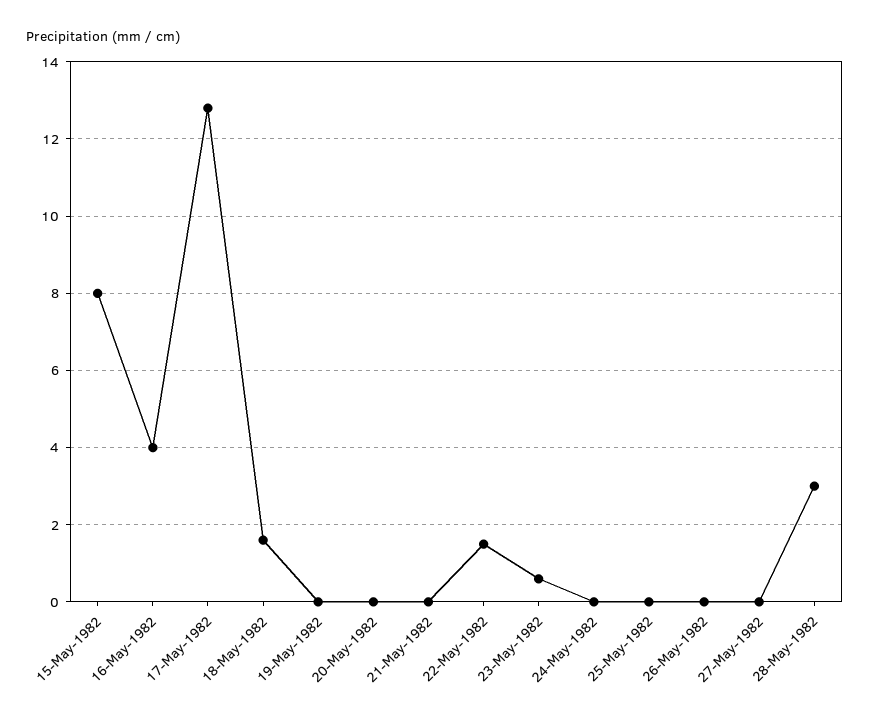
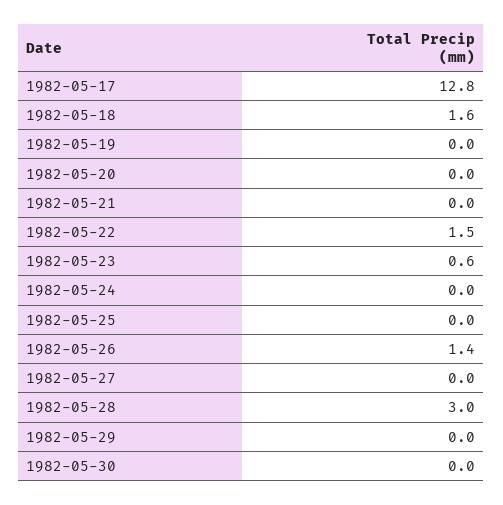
15-May-1982: 8 -> none
16-May-1982: 4 -> none
26-May-1982: 0 -> 1.4
1982-05-29: none -> 0
1982-05-30: none -> 0

